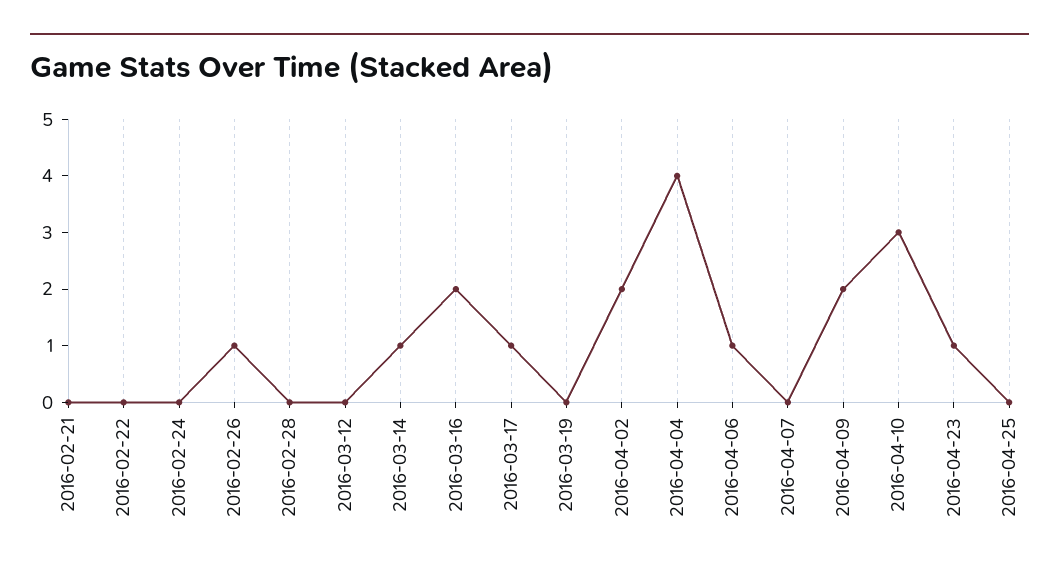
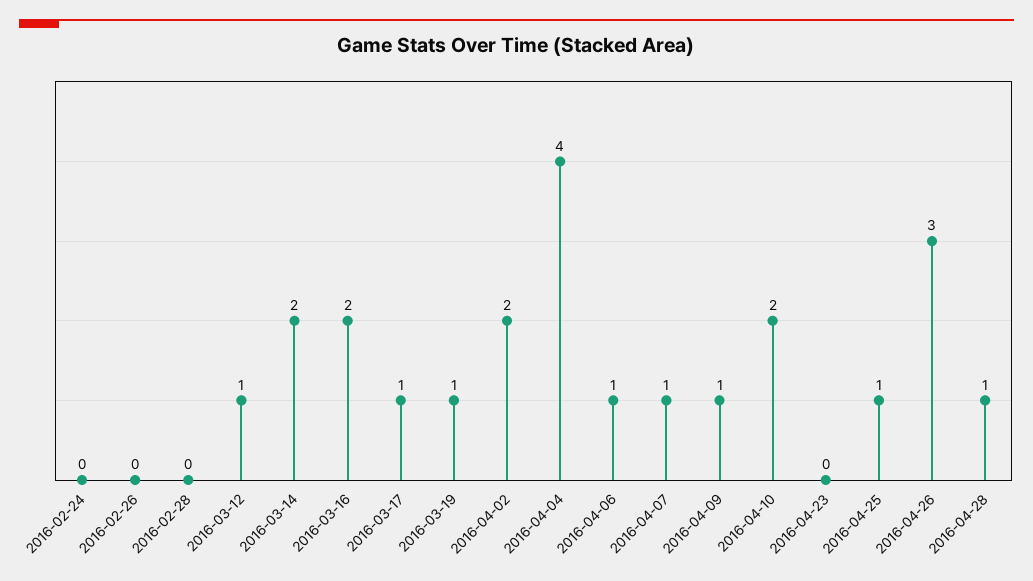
2016-02-21: 0 -> none
2016-02-22: 0 -> none
2016-02-26: 1 -> 0
2016-03-12: 0 -> 1
2016-03-14: 1 -> 2
2016-03-19: 0 -> 1
2016-04-07: 0 -> 1
2016-04-09: 2 -> 1
2016-04-10: 3 -> 2
2016-04-23: 1 -> 0
2016-04-25: 0 -> 1
2016-04-26: none -> 3
2016-04-28: none -> 1

